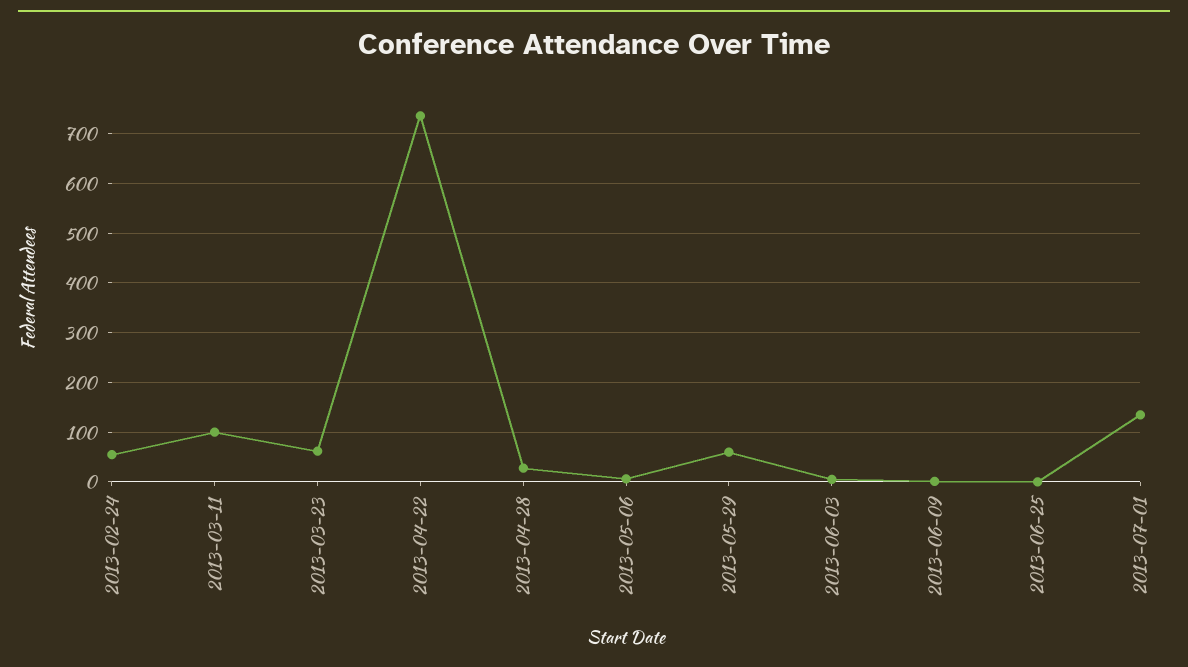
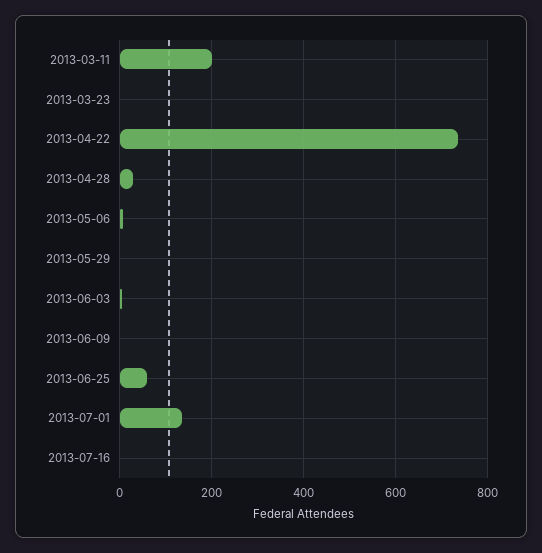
2013-02-24: 60 -> none
2013-03-11: 100 -> 200
2013-03-23: 60 -> 0
2013-05-29: 60 -> 0
2013-06-25: 0 -> 60
2013-07-16: none -> 0

